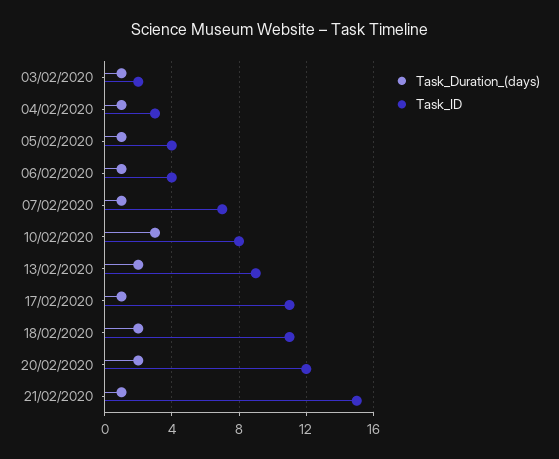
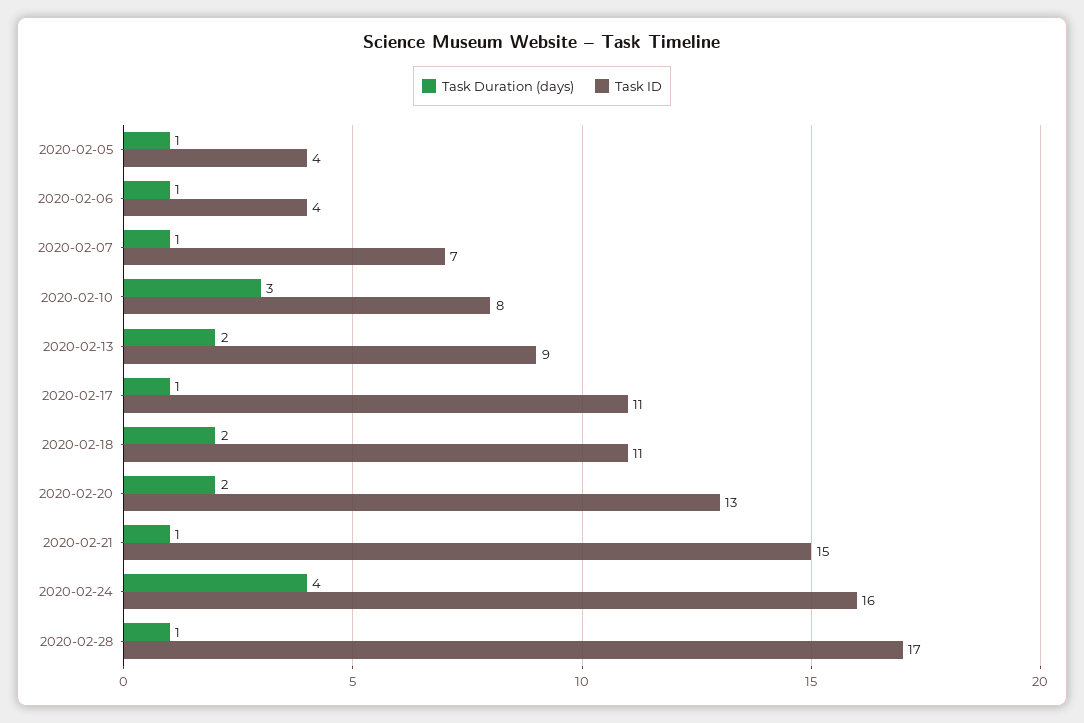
Task_Duration_(days), 03/02/2020: 1 -> none
Task_ID, 03/02/2020: 2 -> none
Task_Duration_(days), 04/02/2020: 1 -> none
Task_ID, 04/02/2020: 3 -> none
Task_ID, 20/02/2020: 12 -> 13
Task_Duration_(days), 2020-02-24: none -> 4
Task_ID, 2020-02-24: none -> 16
Task_Duration_(days), 2020-02-28: none -> 1
Task_ID, 2020-02-28: none -> 17

